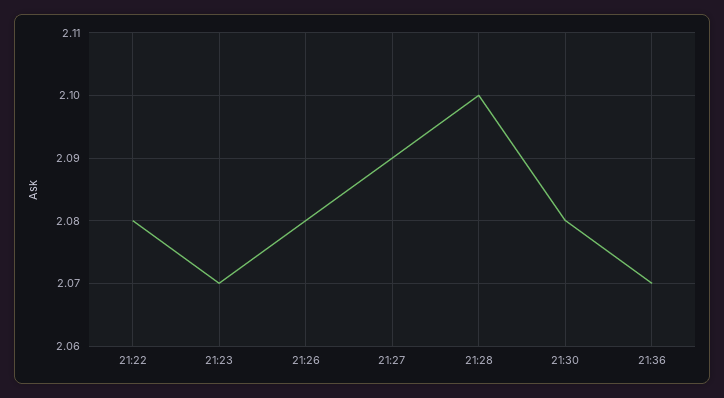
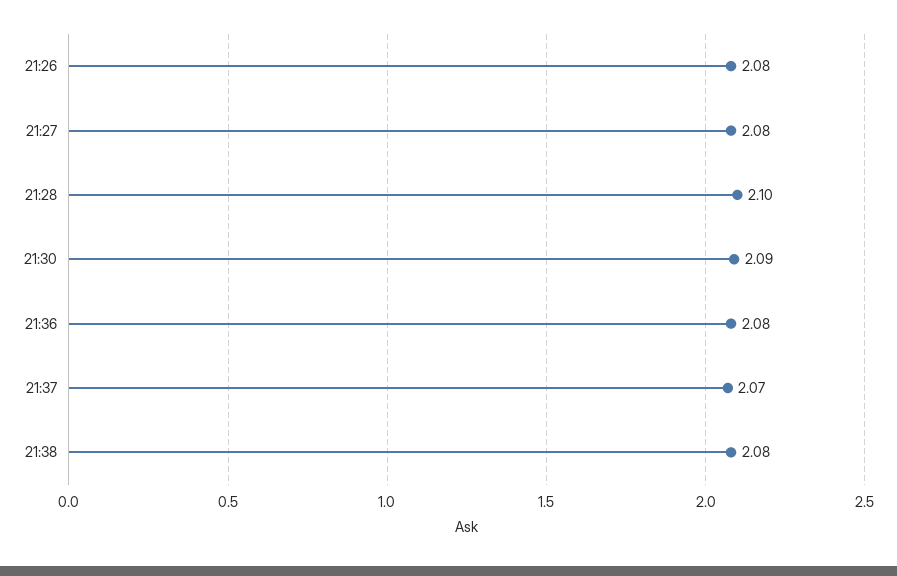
21:22: 2.08 -> none
21:23: 2.07 -> none
21:27: 2.09 -> 2.08
21:30: 2.08 -> 2.09
21:36: 2.07 -> 2.08
21:37: none -> 2.07
21:38: none -> 2.08

